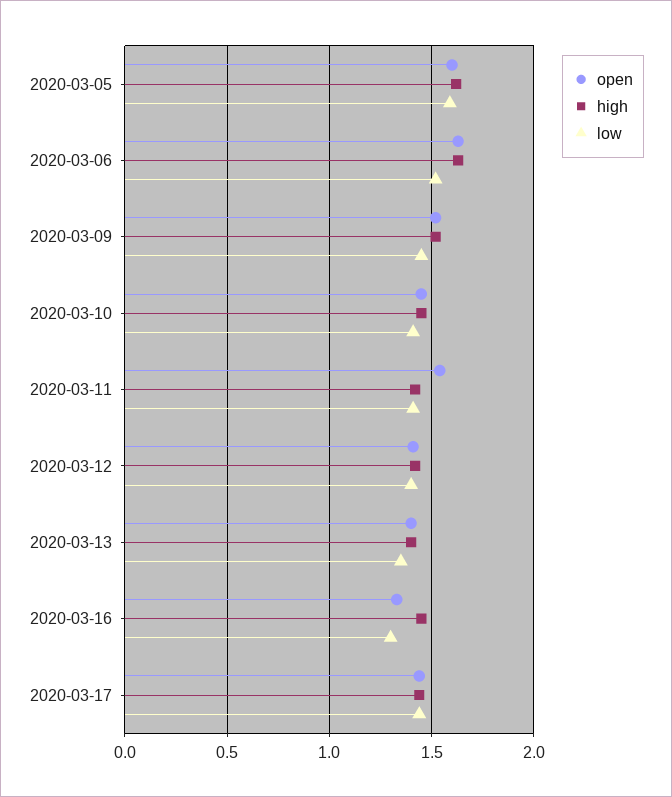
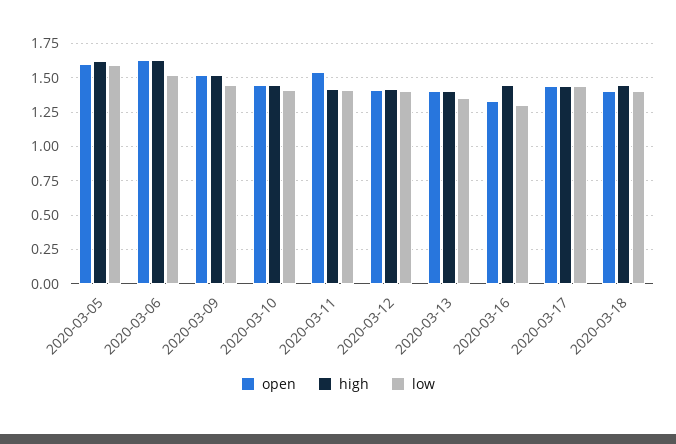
open, 2020-03-18: none -> 1.4
high, 2020-03-18: none -> 1.45
low, 2020-03-18: none -> 1.4

